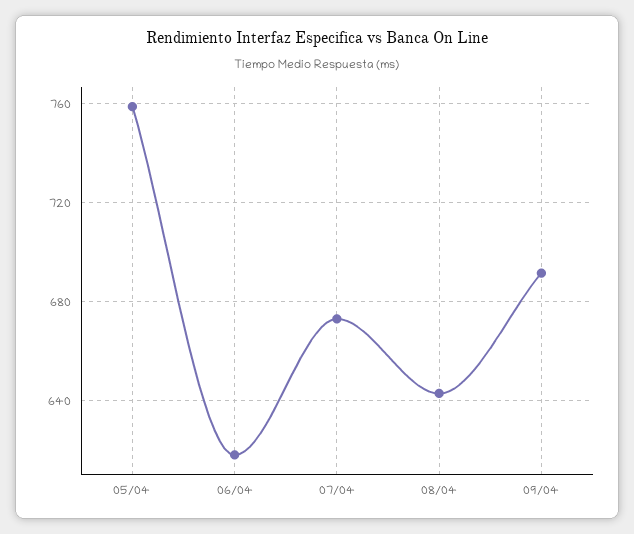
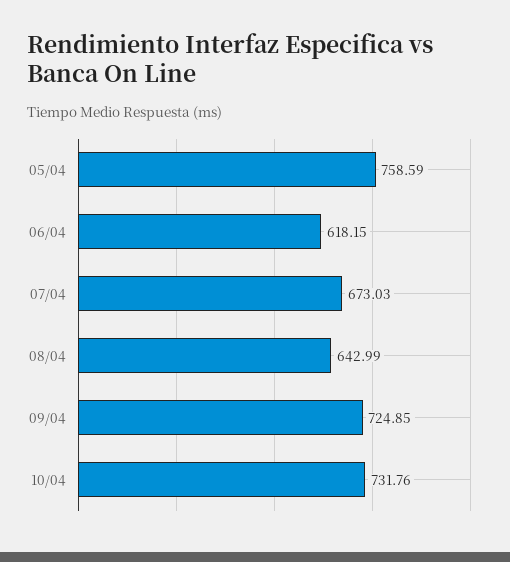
09/04: 690 -> 724.85
10/04: none -> 731.76

